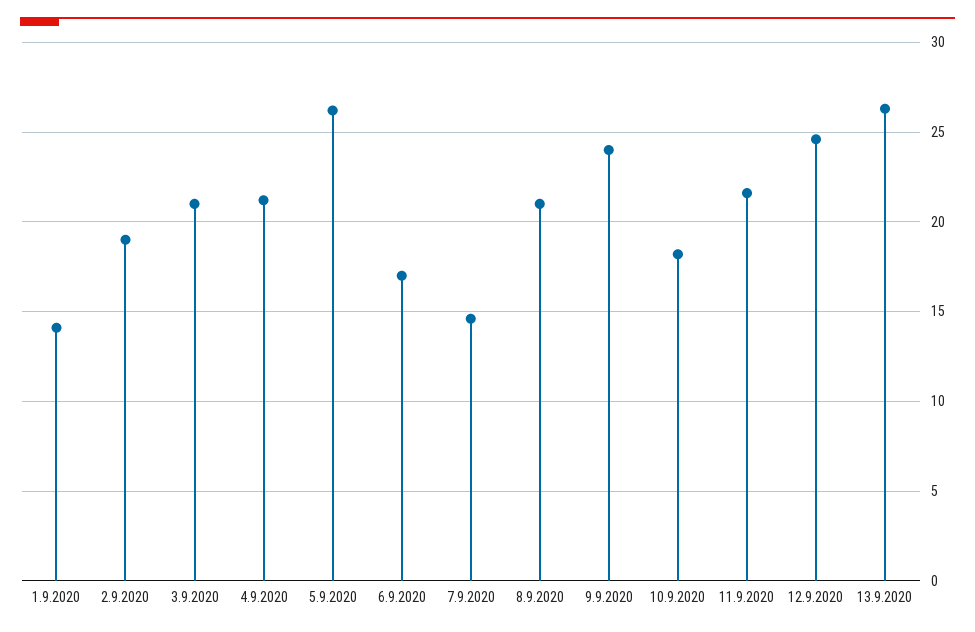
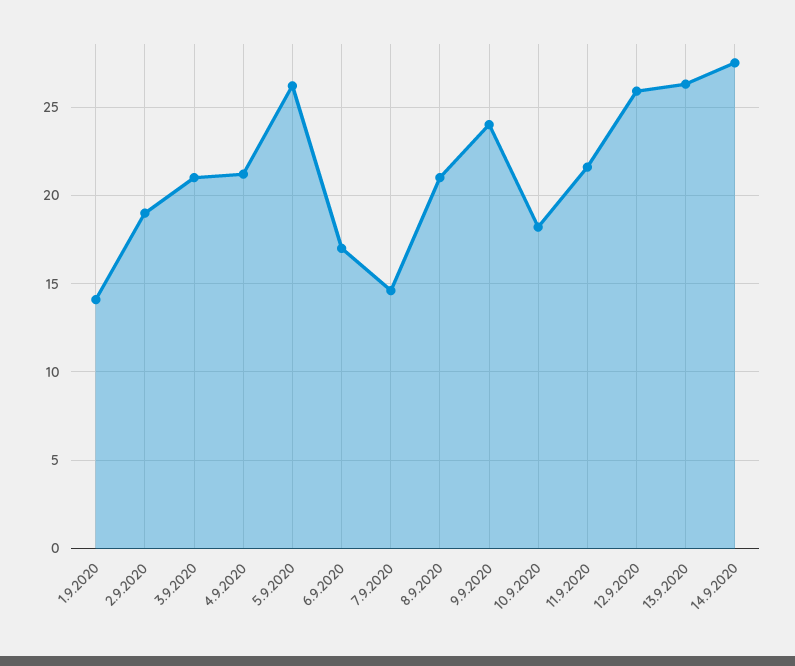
12.9.2020: 24.5 -> 26
14.9.2020: none -> 27.5

